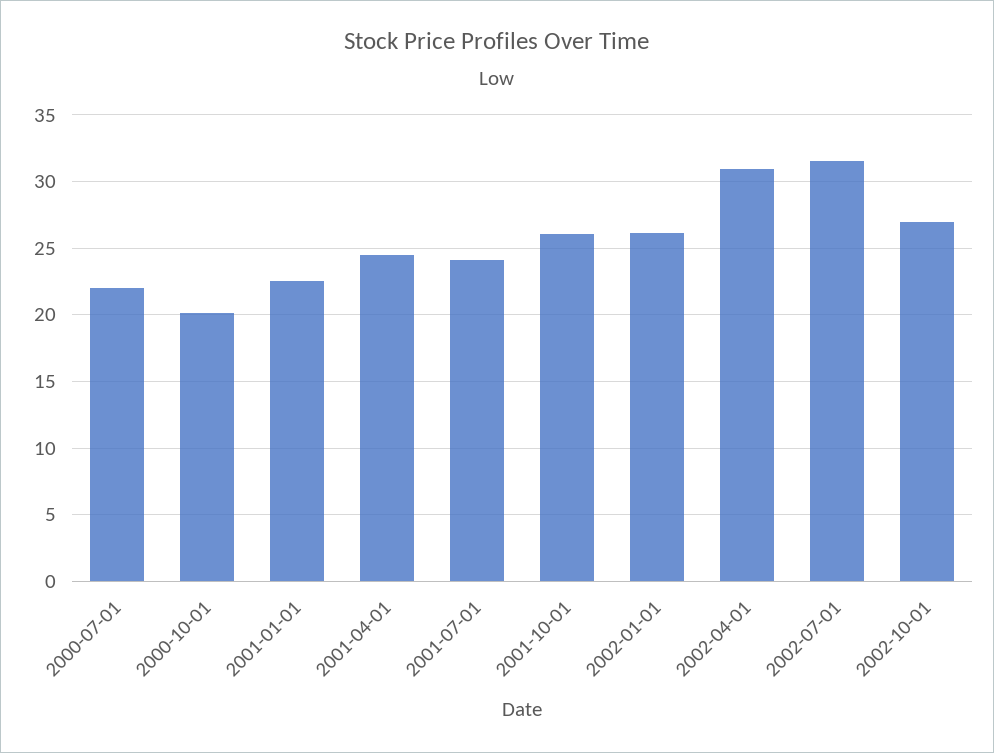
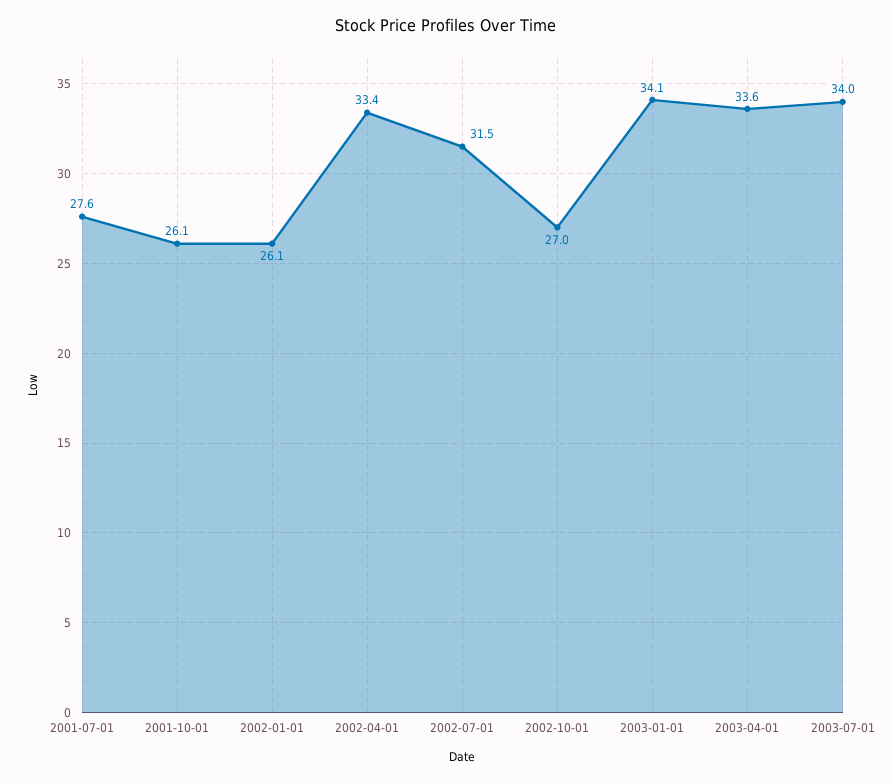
2000-07-01: 22 -> none
2000-10-01: 20 -> none
2001-01-01: 22.5 -> none
2001-04-01: 24.5 -> none
2001-07-01: 24 -> 27.6
2002-04-01: 31 -> 33.4
2003-01-01: none -> 34.1
2003-04-01: none -> 33.6
2003-07-01: none -> 34

